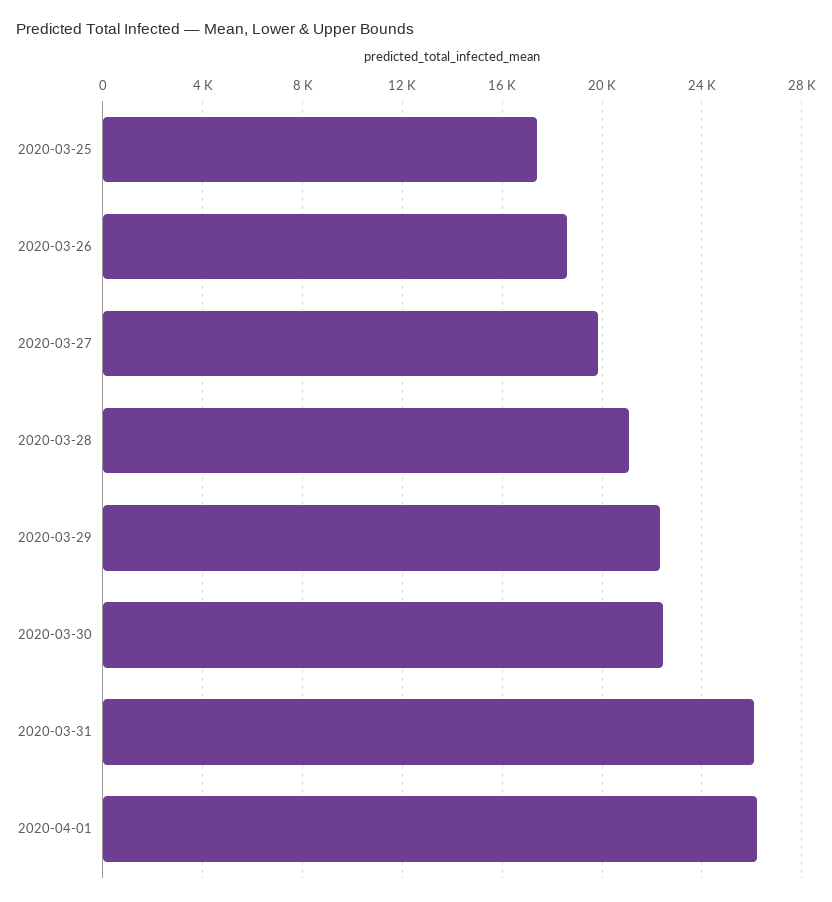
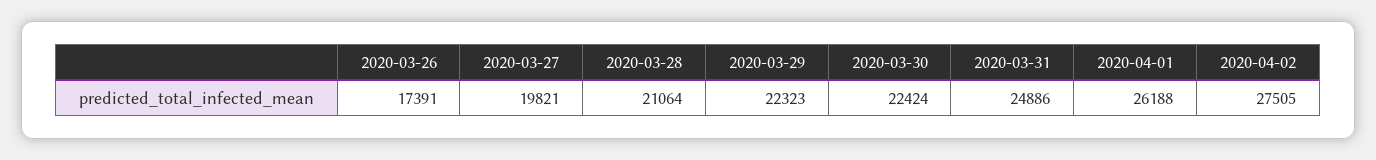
2020-03-25: 17500 -> none
2020-03-26: 18500 -> 17391
2020-03-31: 26000 -> 24886
2020-04-02: none -> 27505

